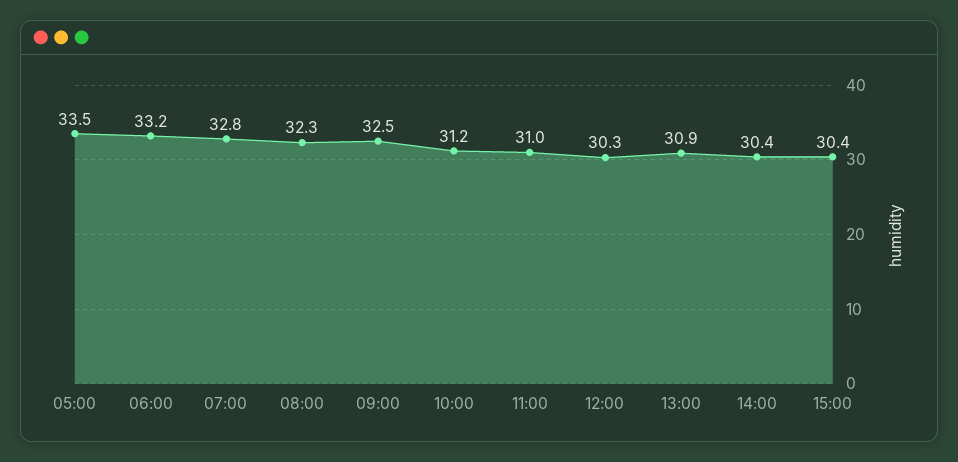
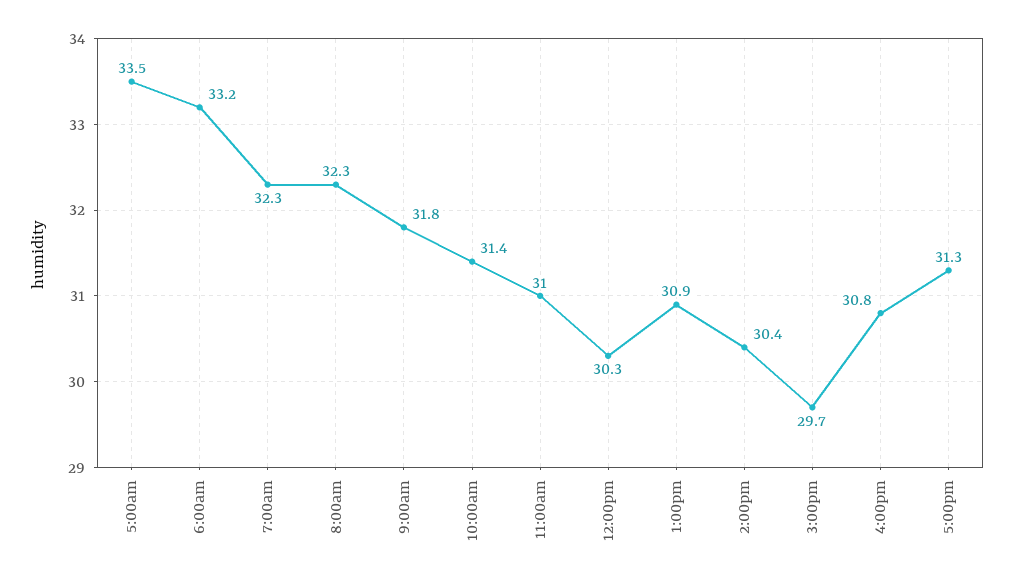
07:00: 32.8 -> 32.3
09:00: 32.5 -> 31.8
10:00: 31.2 -> 31.4
15:00: 30.4 -> 29.7
4:00pm: none -> 30.8
5:00pm: none -> 31.3

